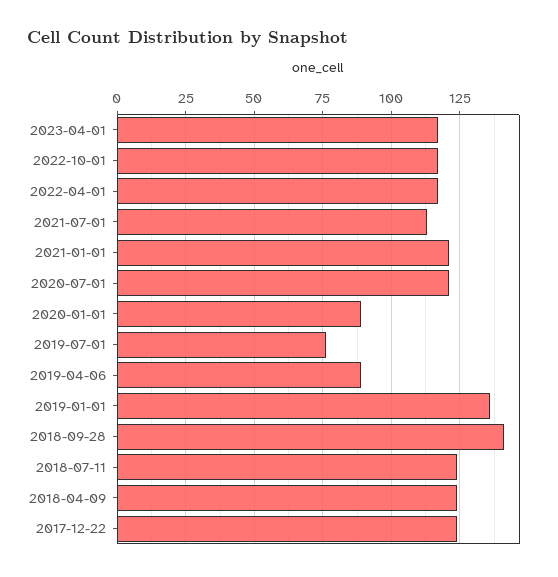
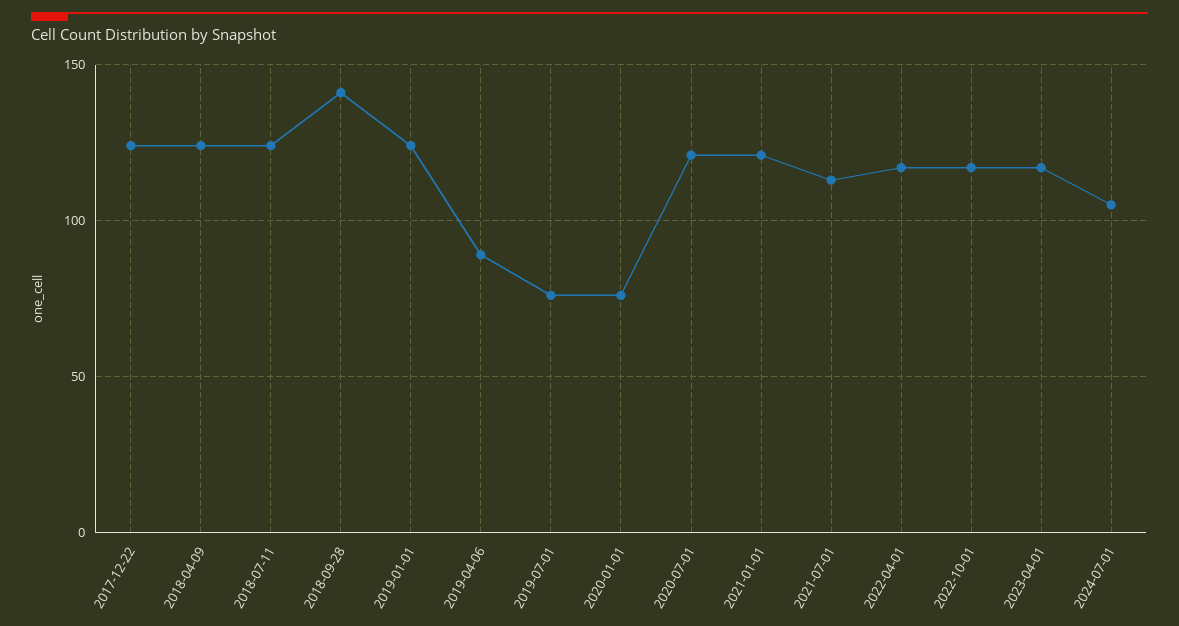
2020-01-01: 90 -> 75
2019-01-01: 135 -> 125
2024-07-01: none -> 105

